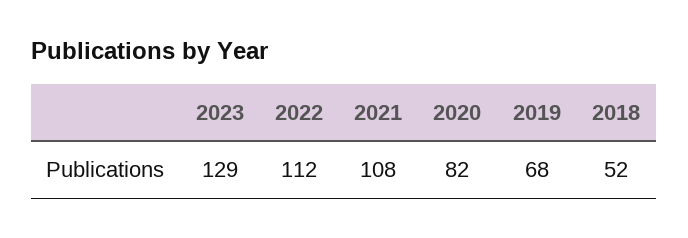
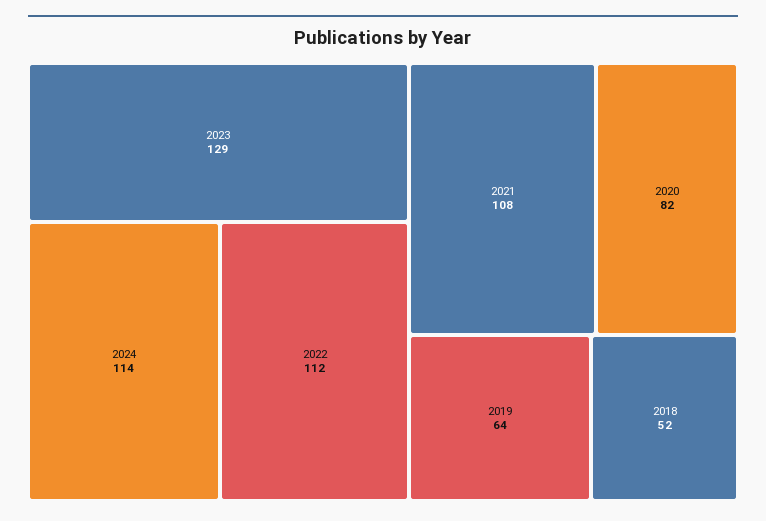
2019: 68 -> 64
2024: none -> 114

